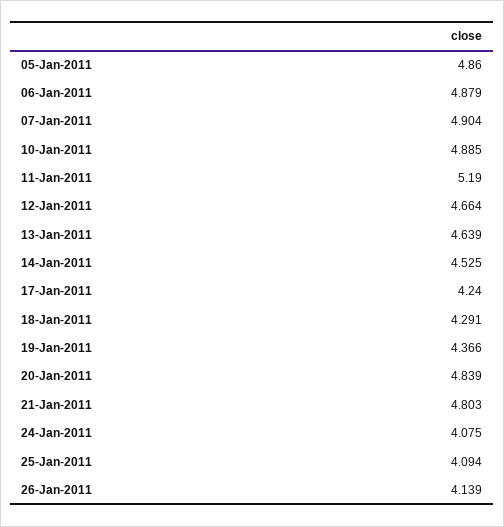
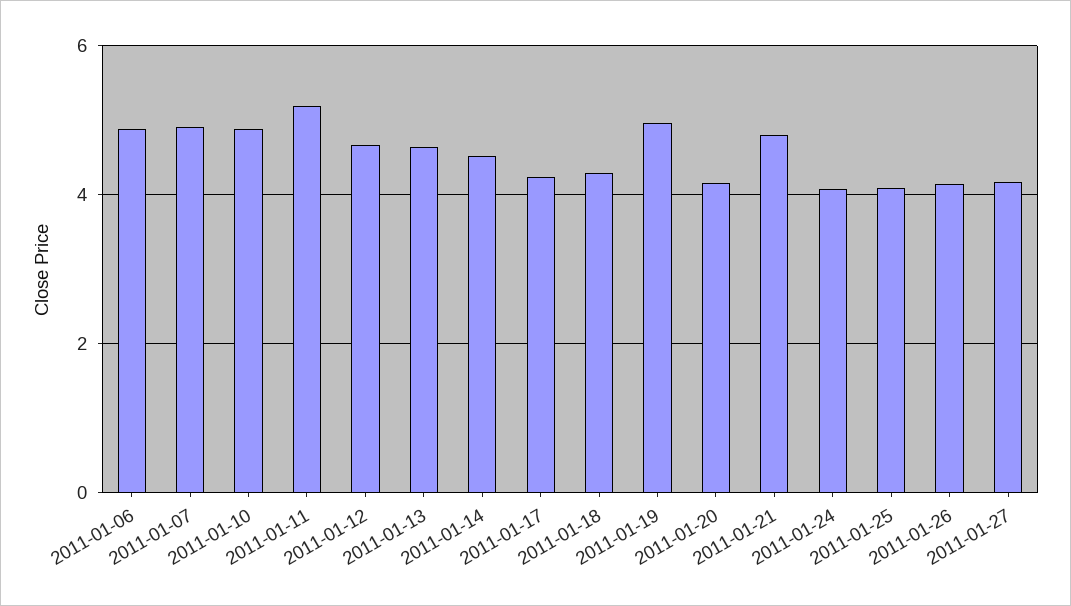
05-Jan-2011: 4.86 -> none
19-Jan-2011: 4.366 -> 5
20-Jan-2011: 4.839 -> 4.2
2011-01-27: none -> 4.2

